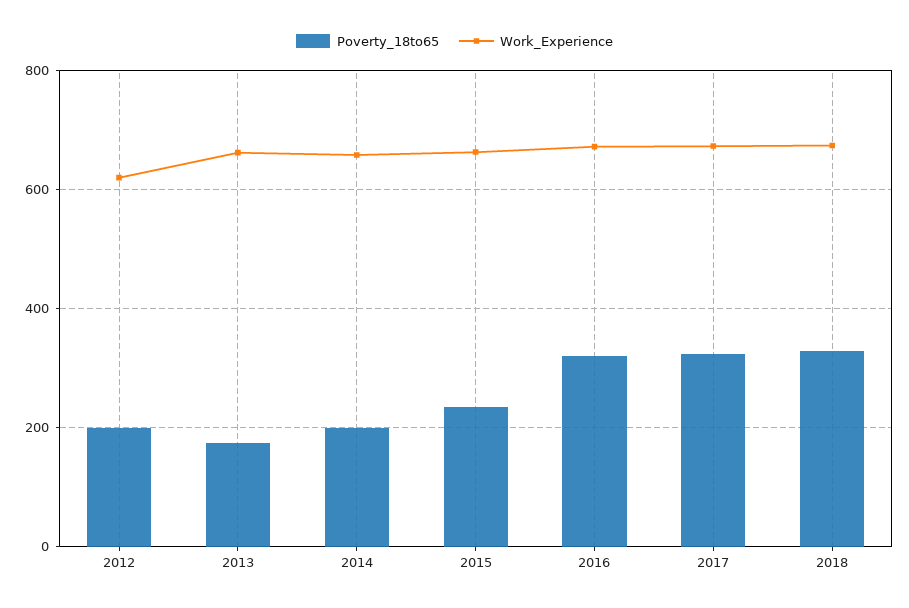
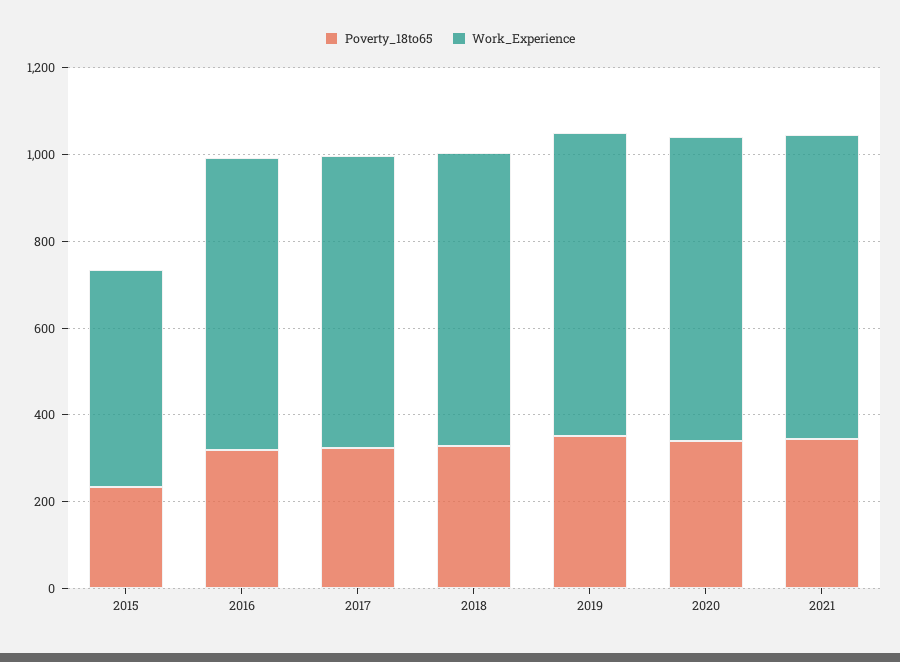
Poverty_18to65, 2012: 200 -> none
Work_Experience, 2012: 620 -> none
Poverty_18to65, 2013: 180 -> none
Work_Experience, 2013: 660 -> none
Poverty_18to65, 2014: 200 -> none
Work_Experience, 2014: 660 -> none
Work_Experience, 2015: 660 -> 500
Poverty_18to65, 2019: none -> 350
Work_Experience, 2019: none -> 700
Poverty_18to65, 2020: none -> 350
Work_Experience, 2020: none -> 700
Poverty_18to65, 2021: none -> 350
Work_Experience, 2021: none -> 700

